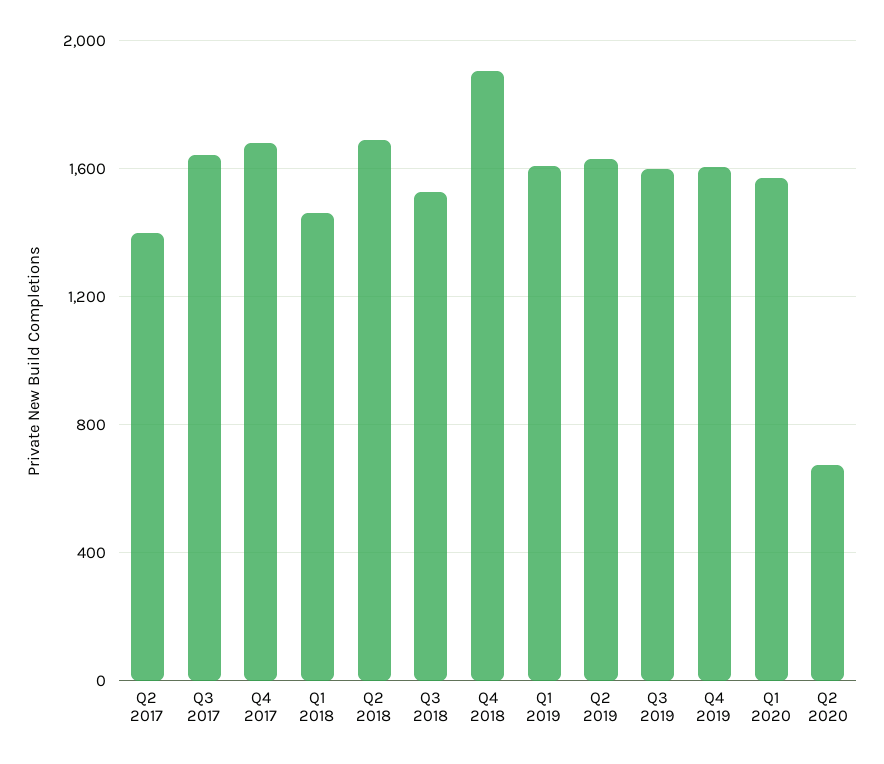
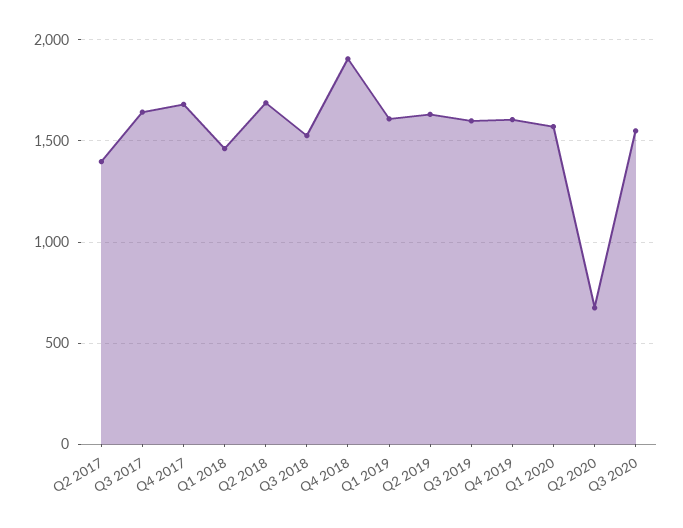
Q3 2020: none -> 1550

